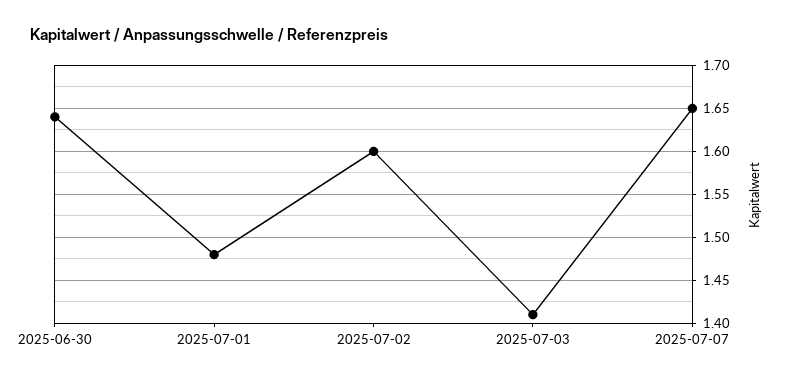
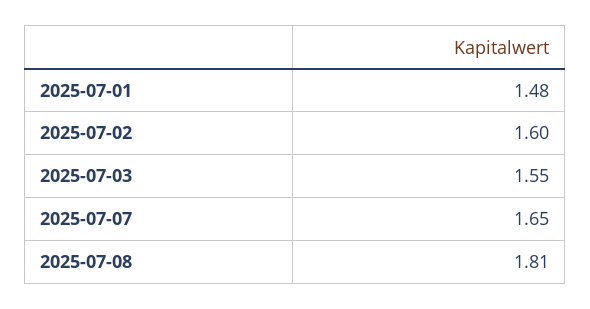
2025-06-30: 1.64 -> none
2025-07-03: 1.41 -> 1.55
2025-07-08: none -> 1.81

